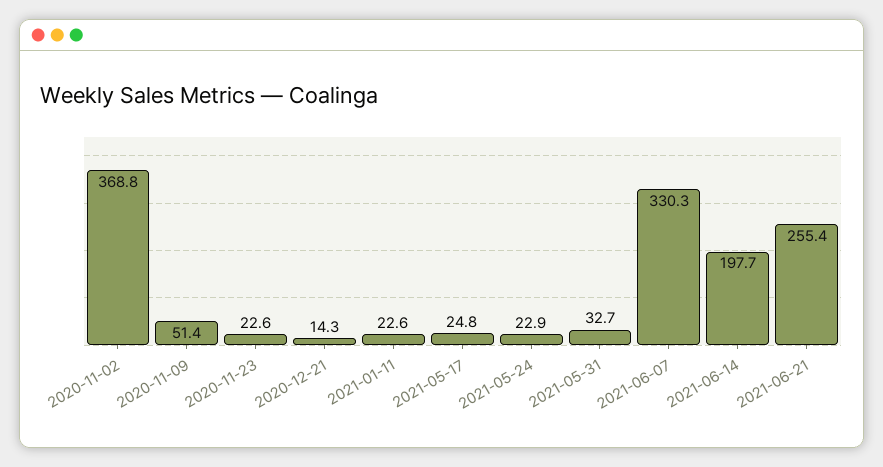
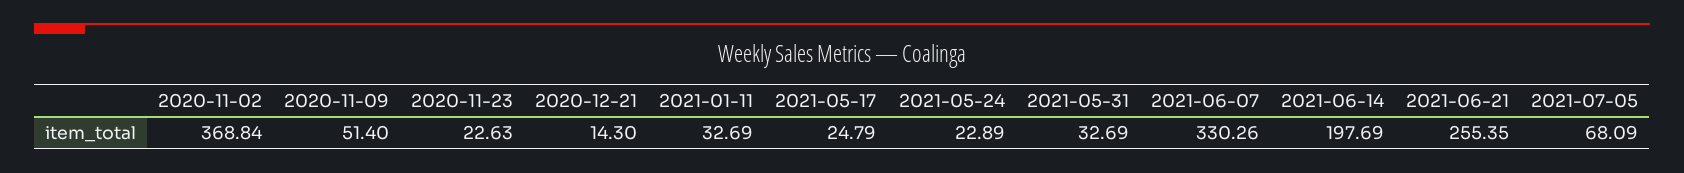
2021-01-11: 22.6 -> 32.69
2021-07-05: none -> 68.09

